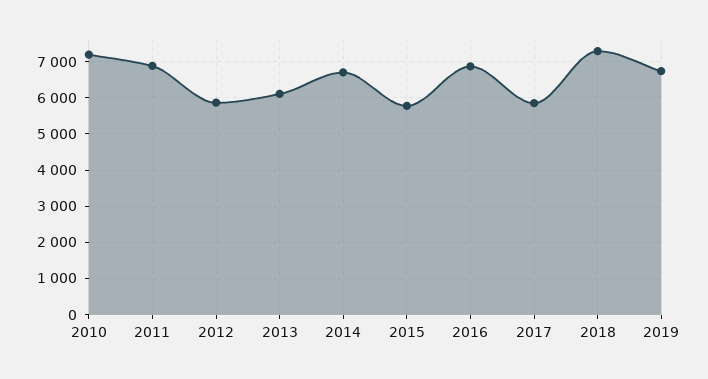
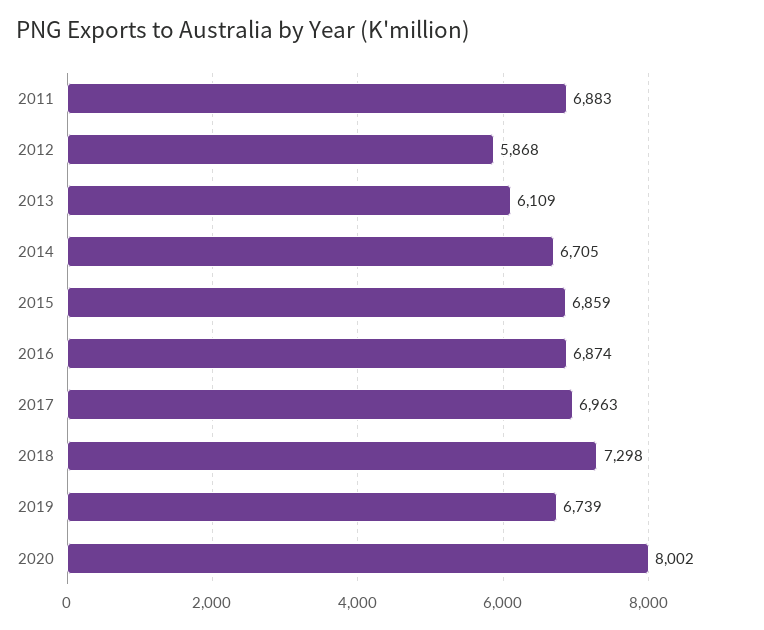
2010: 7200 -> none
2015: 5800 -> 6859
2017: 5800 -> 6963
2020: none -> 8002

